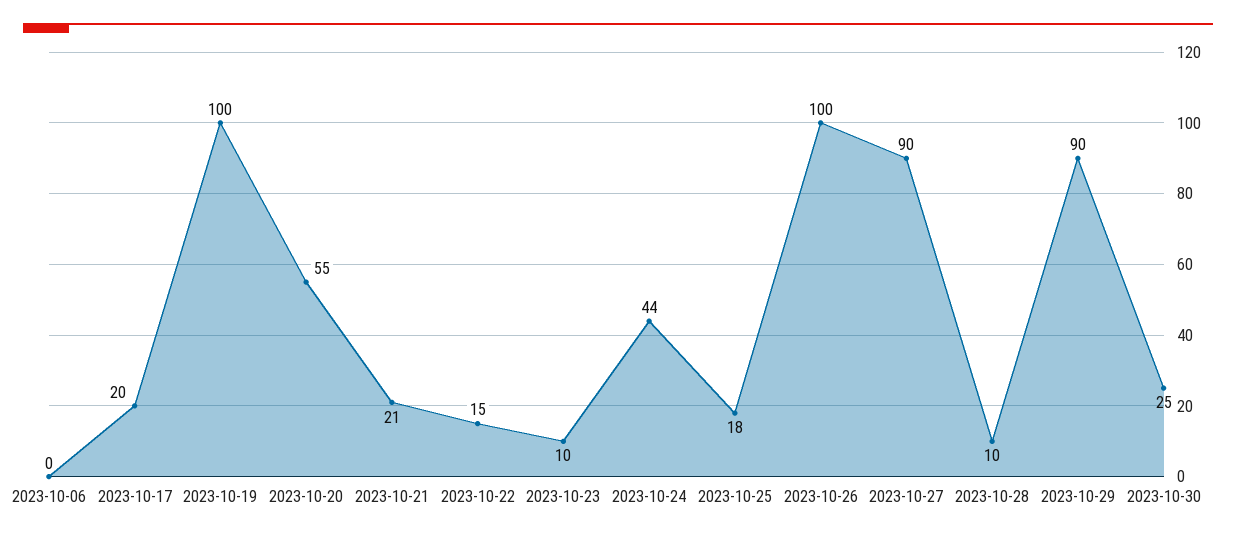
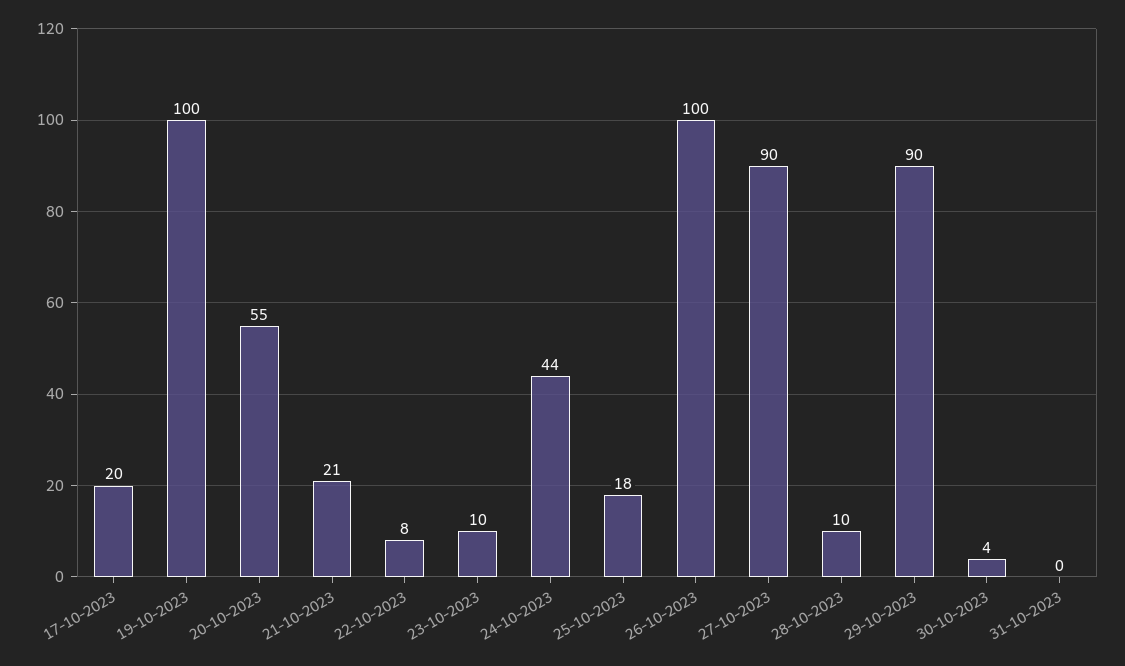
2023-10-06: 0 -> none
2023-10-22: 15 -> 8
2023-10-30: 25 -> 4
31-10-2023: none -> 0

